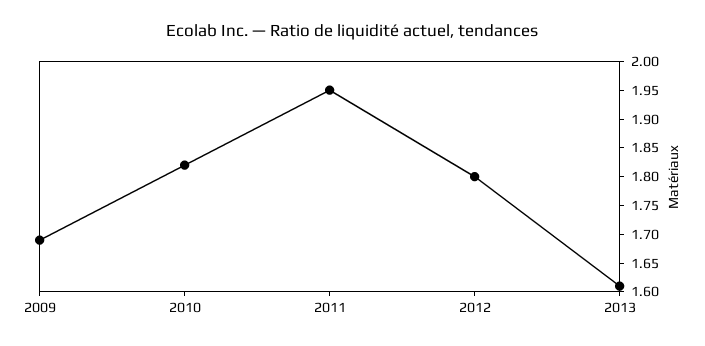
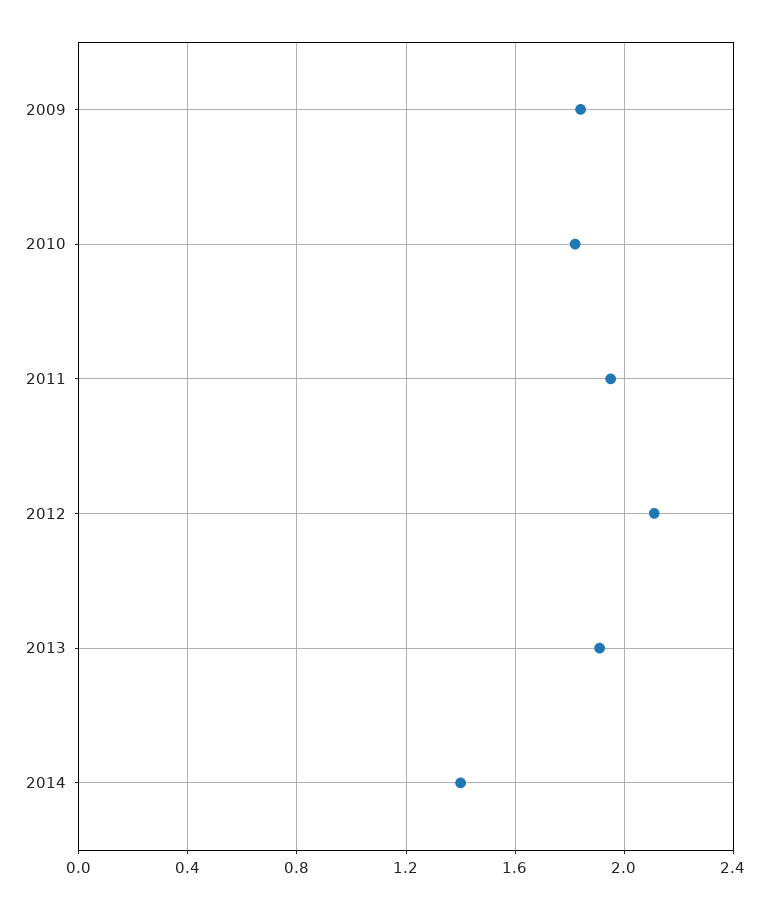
2009: 1.7 -> 1.85
2012: 1.8 -> 2.1
2013: 1.6 -> 1.9
2014: none -> 1.4

